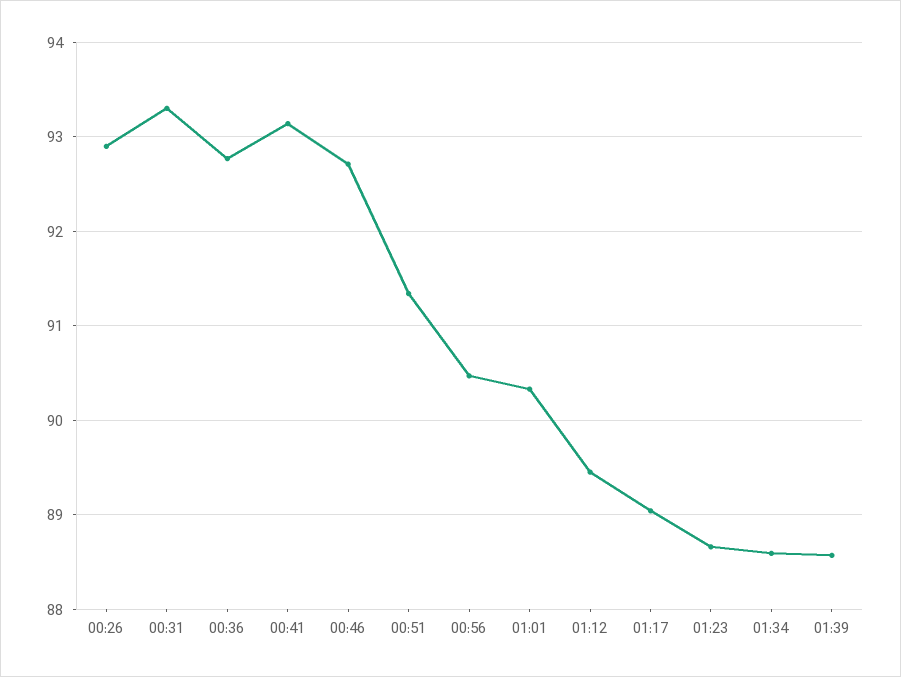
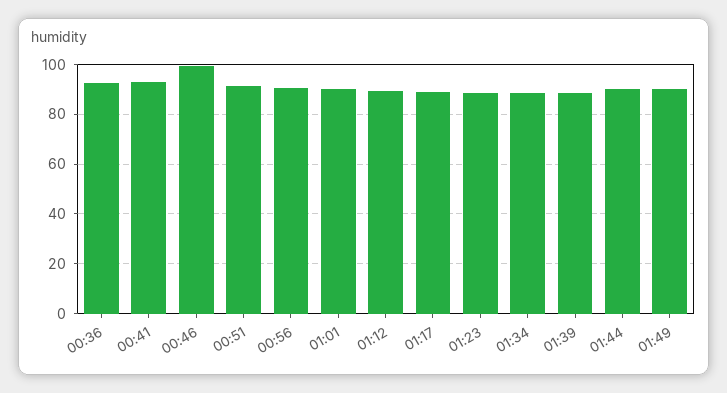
00:26: 92.9 -> none
00:31: 93.3 -> none
00:46: 92.7 -> 100
01:44: none -> 90
01:49: none -> 90

